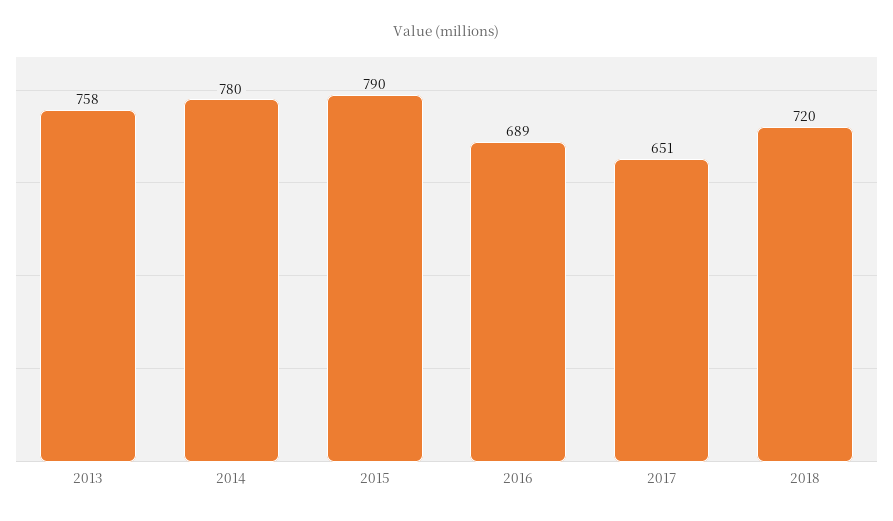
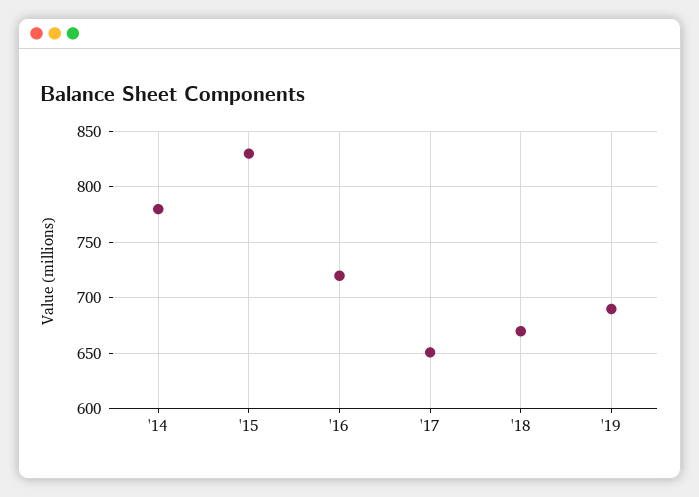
2013: 758 -> none
2015: 790 -> 830
2016: 689 -> 720
2018: 720 -> 670
'19: none -> 690

